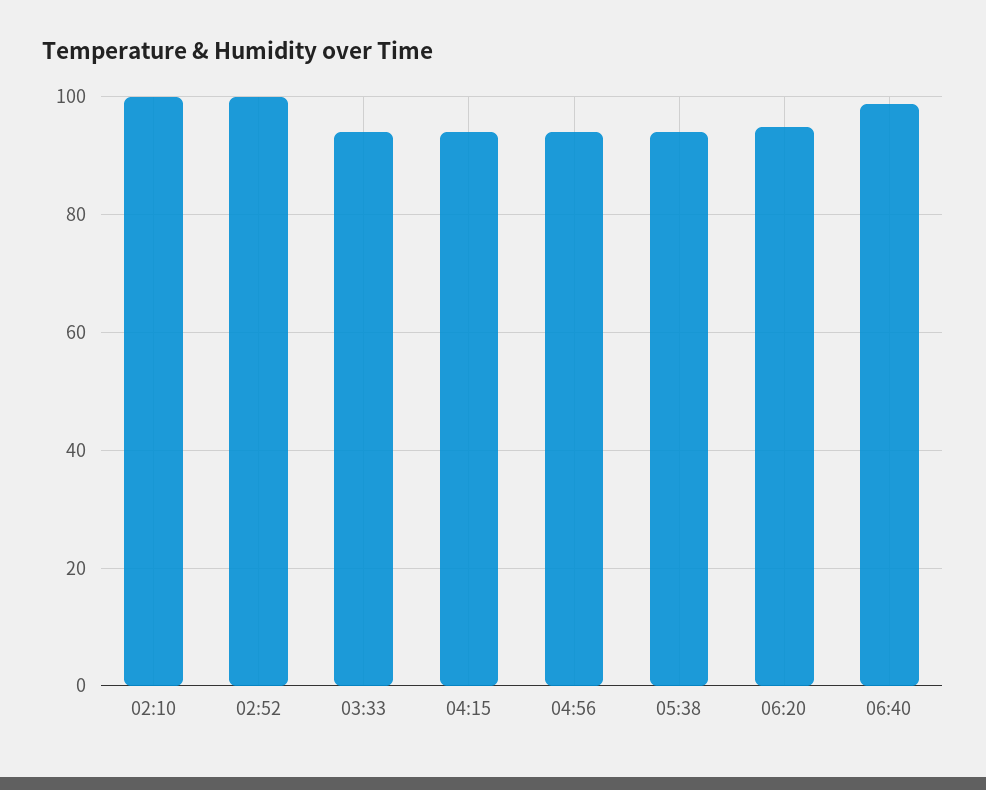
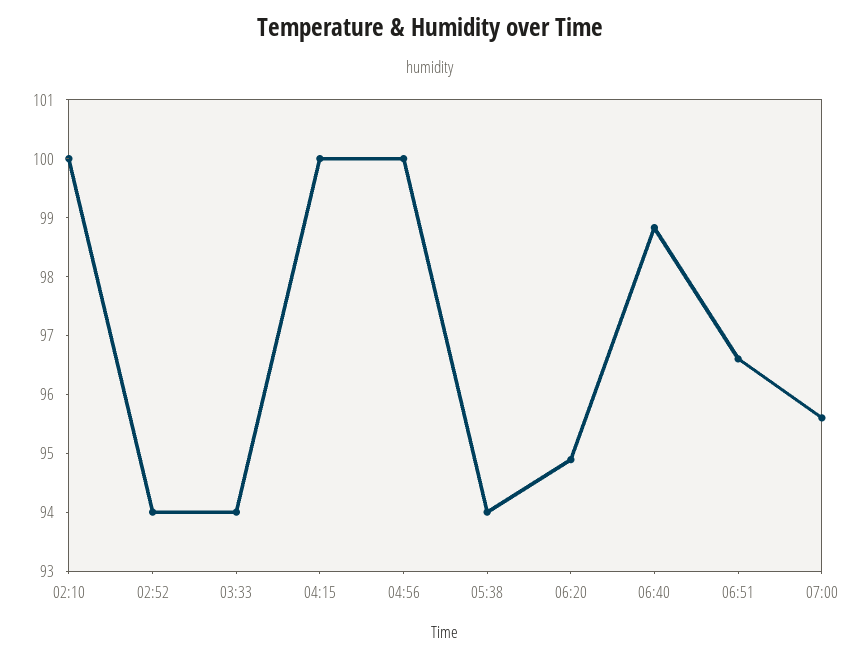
02:52: 100 -> 94
04:15: 94 -> 100
04:56: 94 -> 100
06:51: none -> 96.6
07:00: none -> 95.6

